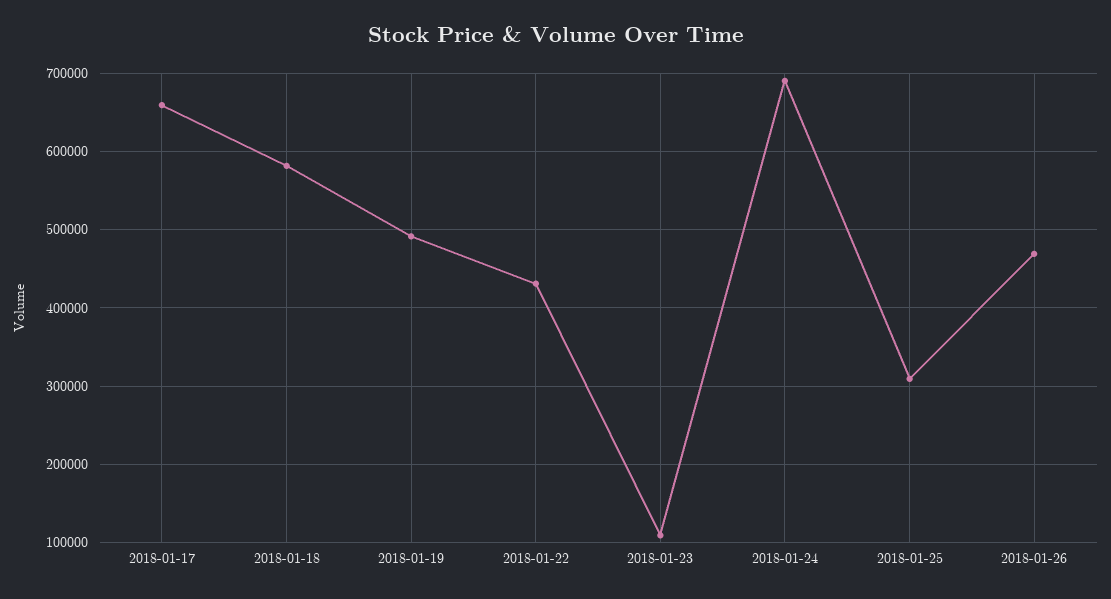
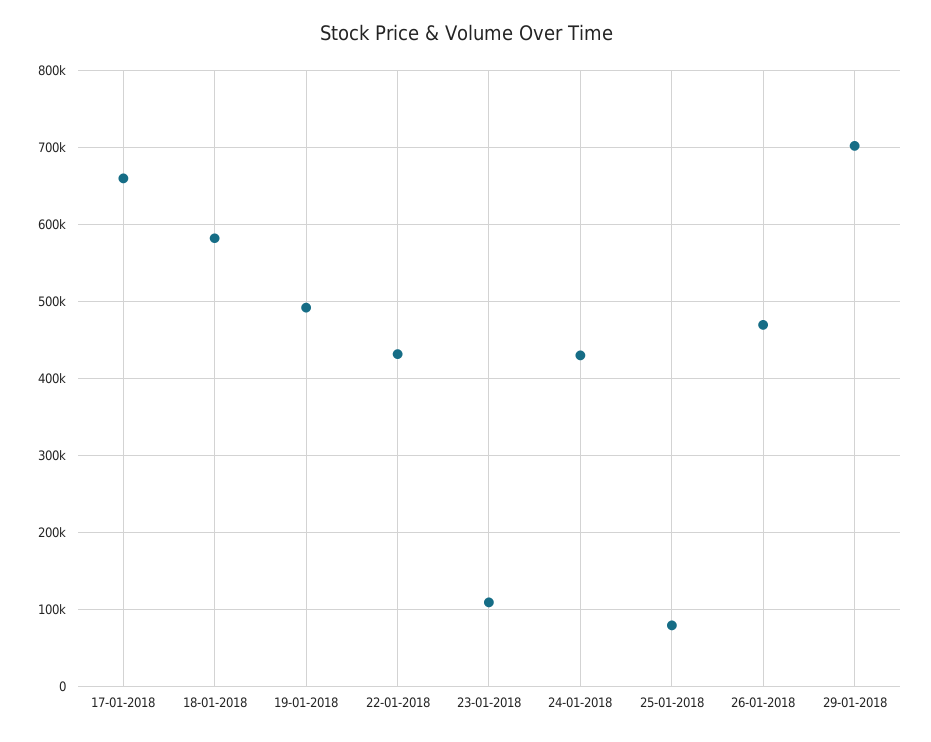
2018-01-24: 690000 -> 430000
2018-01-25: 310000 -> 80000
29-01-2018: none -> 700000

